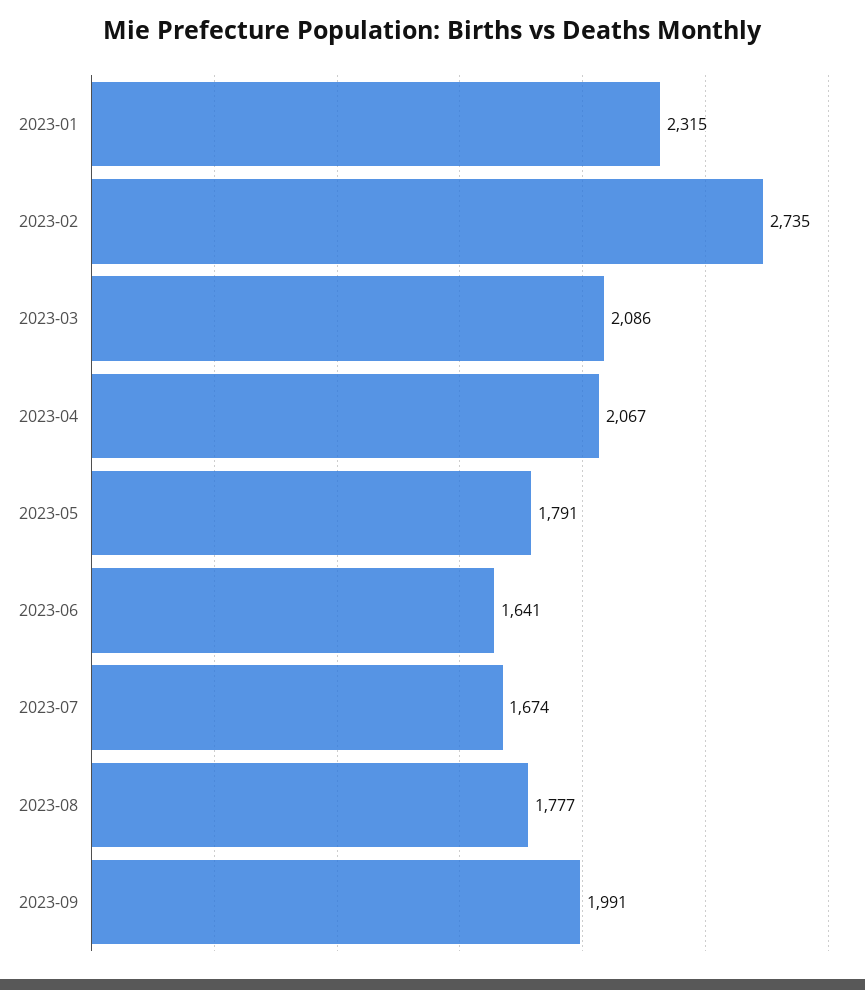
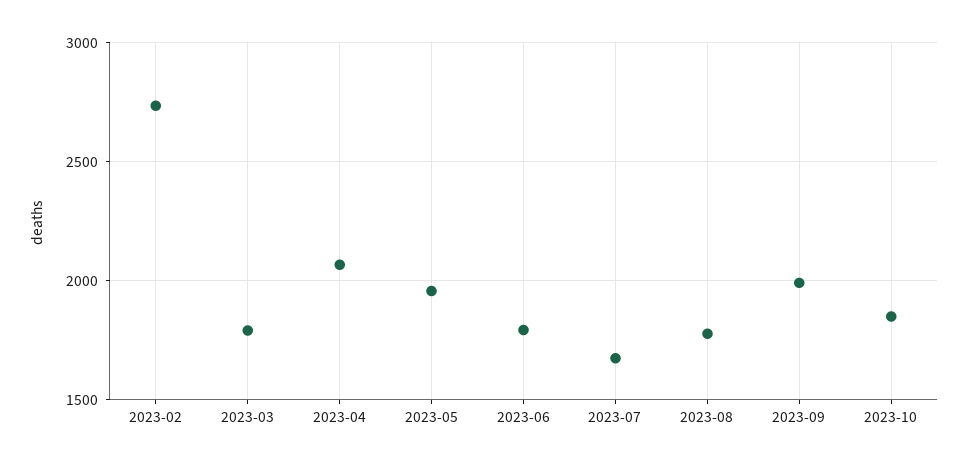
2023-01: 2315 -> none
2023-03: 2086 -> 1800
2023-05: 1791 -> 1950
2023-06: 1641 -> 1800
2023-10: none -> 1850

